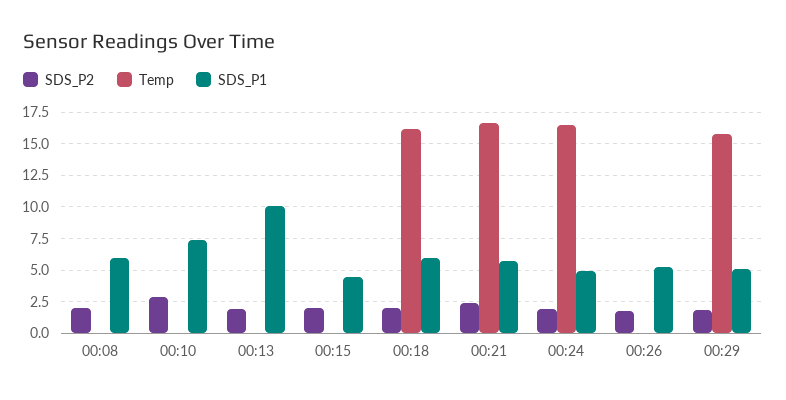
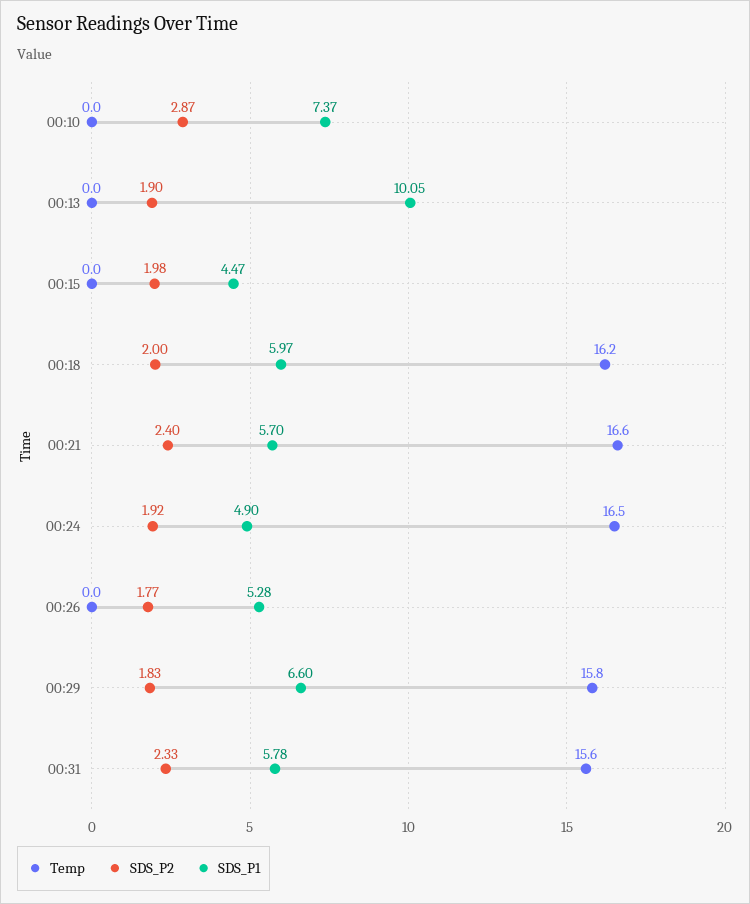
SDS_P2, 00:08: 2 -> none
Temp, 00:08: 0 -> none
SDS_P1, 00:08: 6 -> none
SDS_P1, 00:29: 5 -> 6.6
Temp, 00:31: none -> 15.6
SDS_P2, 00:31: none -> 2.33
SDS_P1, 00:31: none -> 5.78

